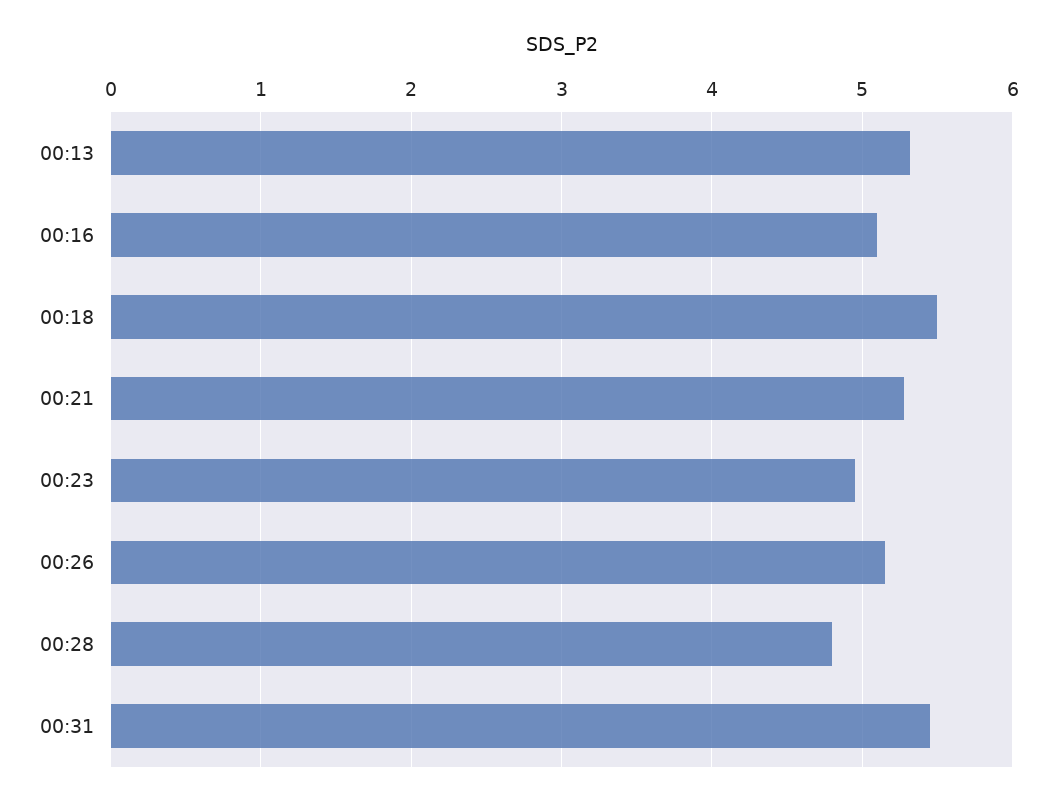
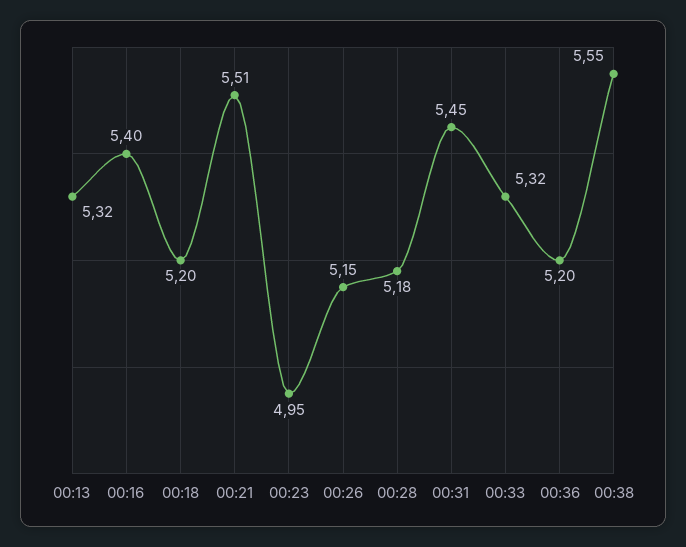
00:16: 5.1 -> 5.4
00:18: 5.5 -> 5.2
00:21: 5.3 -> 5.51
00:28: 4.8 -> 5.18
00:33: none -> 5.32
00:36: none -> 5.2
00:38: none -> 5.55

